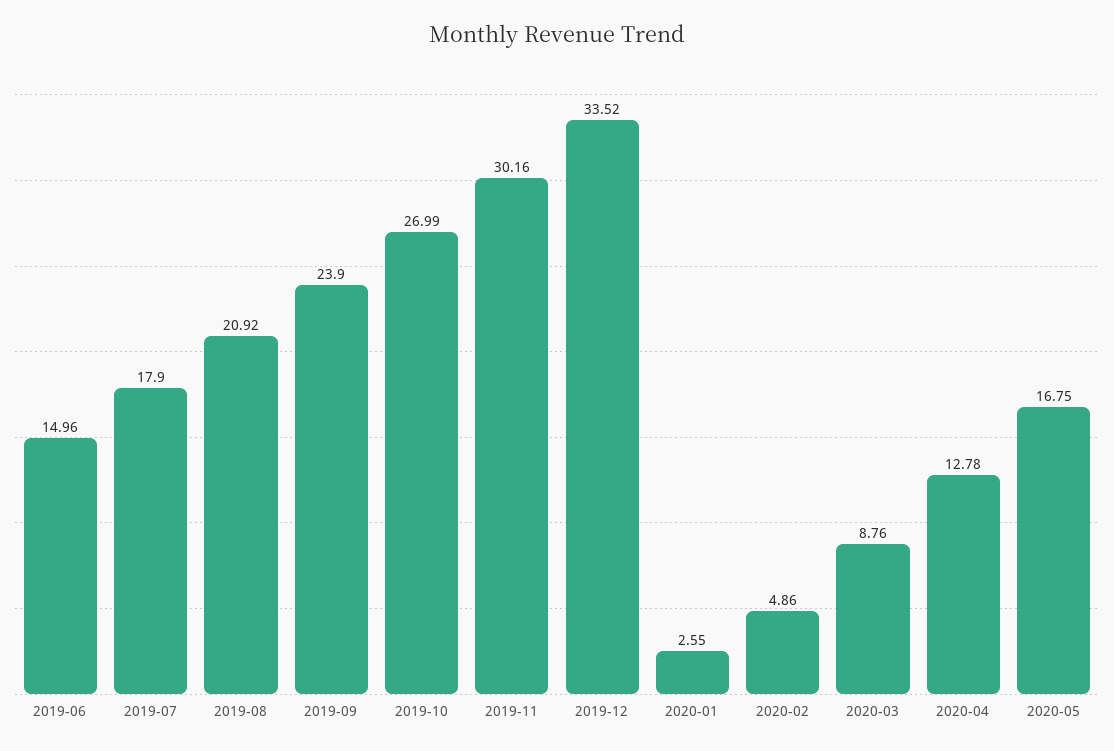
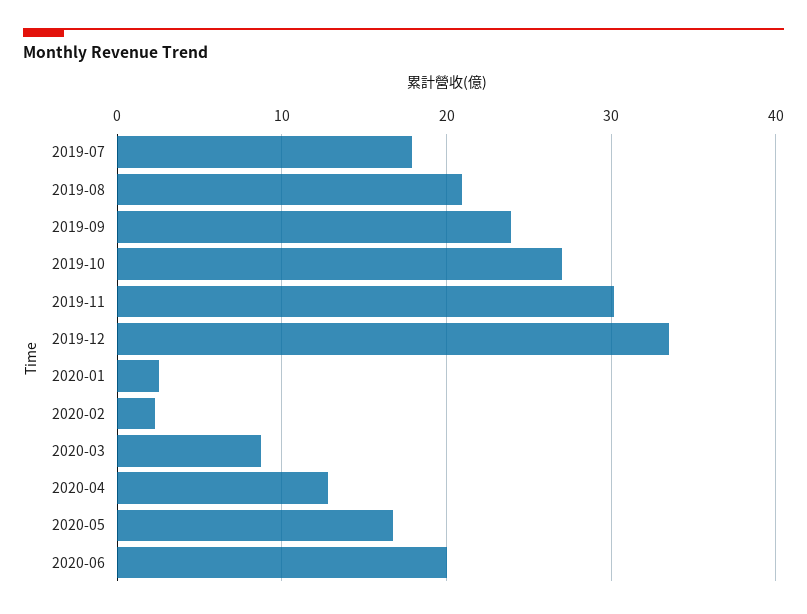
2019-06: 14.96 -> none
2020-02: 4.86 -> 2
2020-06: none -> 20

